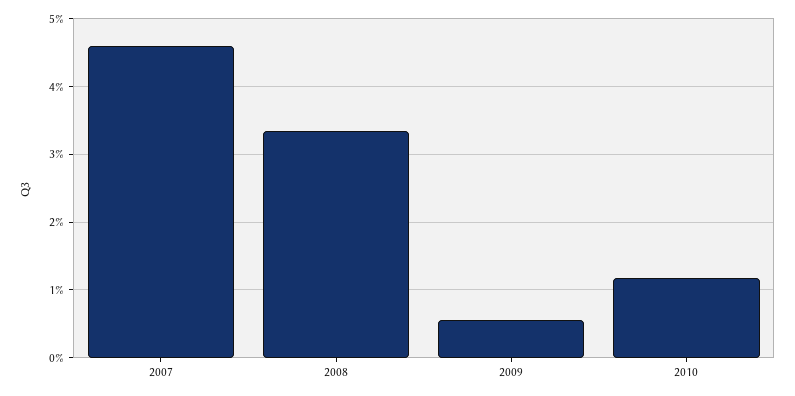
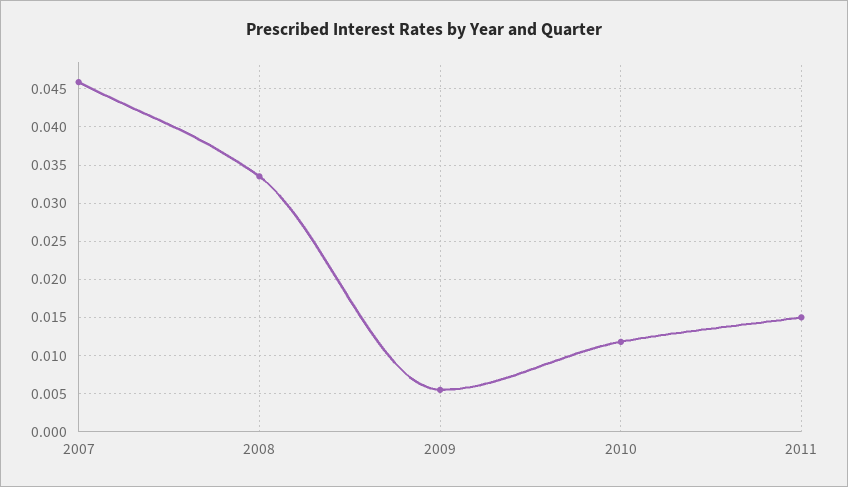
2011: none -> 0.015

